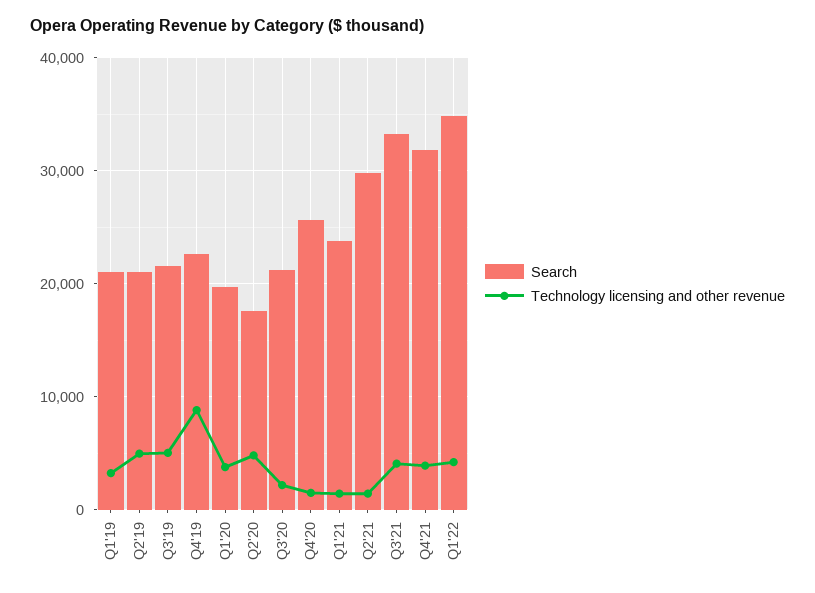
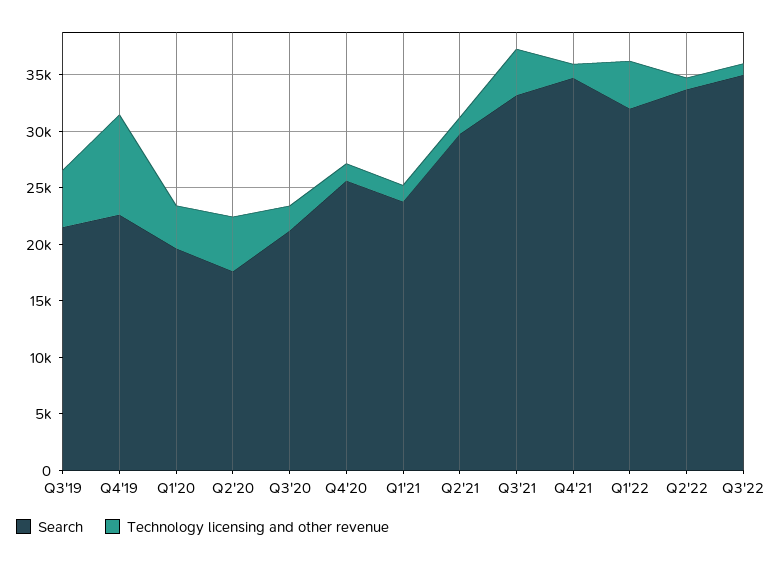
Search, Q1'19: 21000 -> none
Technology licensing and other revenue, Q1'19: 3000 -> none
Search, Q2'19: 21000 -> none
Technology licensing and other revenue, Q2'19: 5000 -> none
Search, Q4'21: 32000 -> 35000
Technology licensing and other revenue, Q4'21: 4000 -> 1000
Search, Q1'22: 35000 -> 32000
Search, Q2'22: none -> 34000
Technology licensing and other revenue, Q2'22: none -> 1000
Search, Q3'22: none -> 35000
Technology licensing and other revenue, Q3'22: none -> 1000

